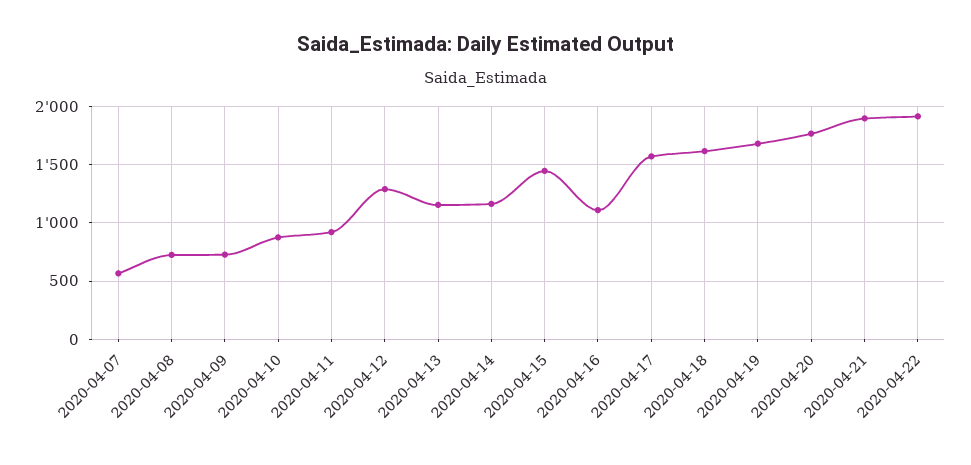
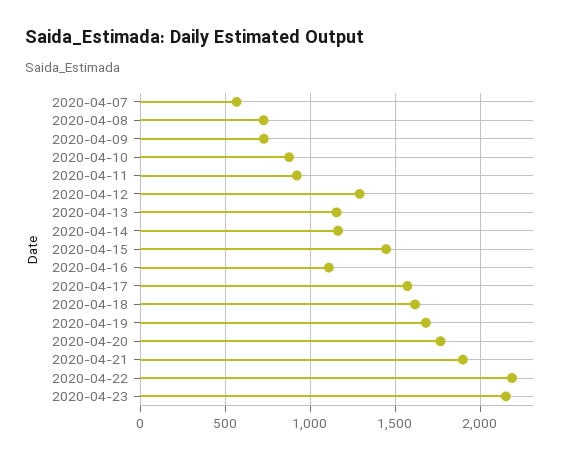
2020-04-22: 1900 -> 2200
2020-04-23: none -> 2150

